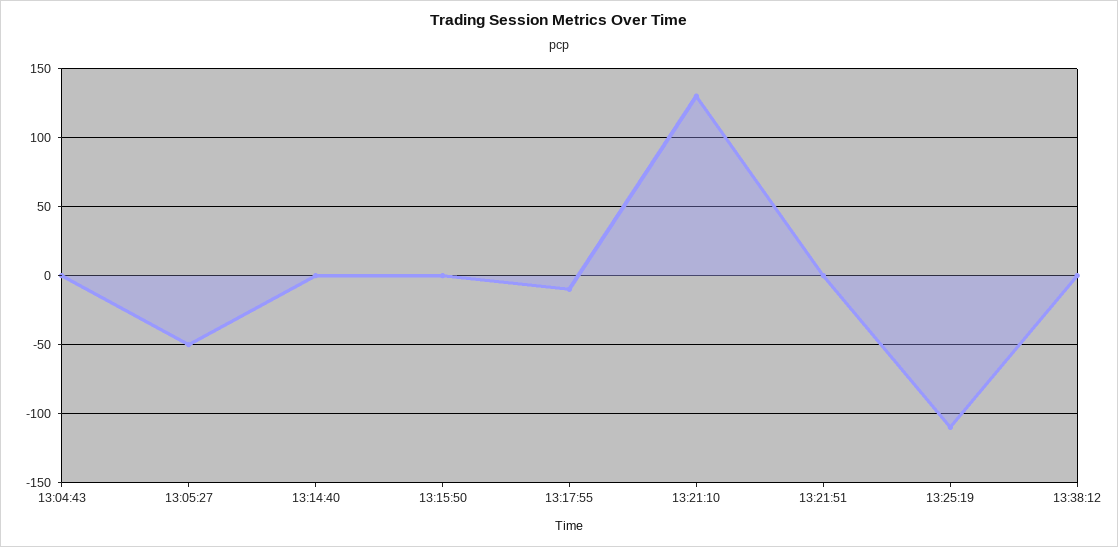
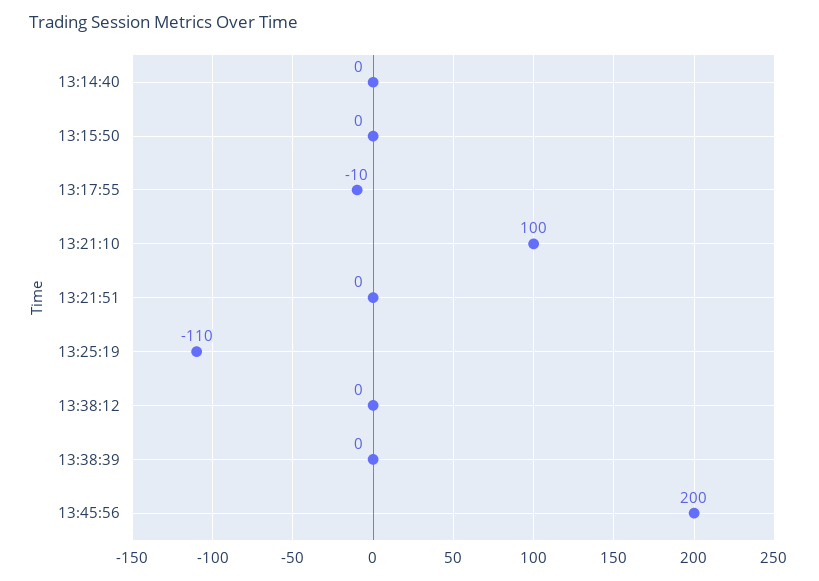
13:04:43: 0 -> none
13:05:27: -50 -> none
13:21:10: 130 -> 100
13:38:39: none -> 0
13:45:56: none -> 200

